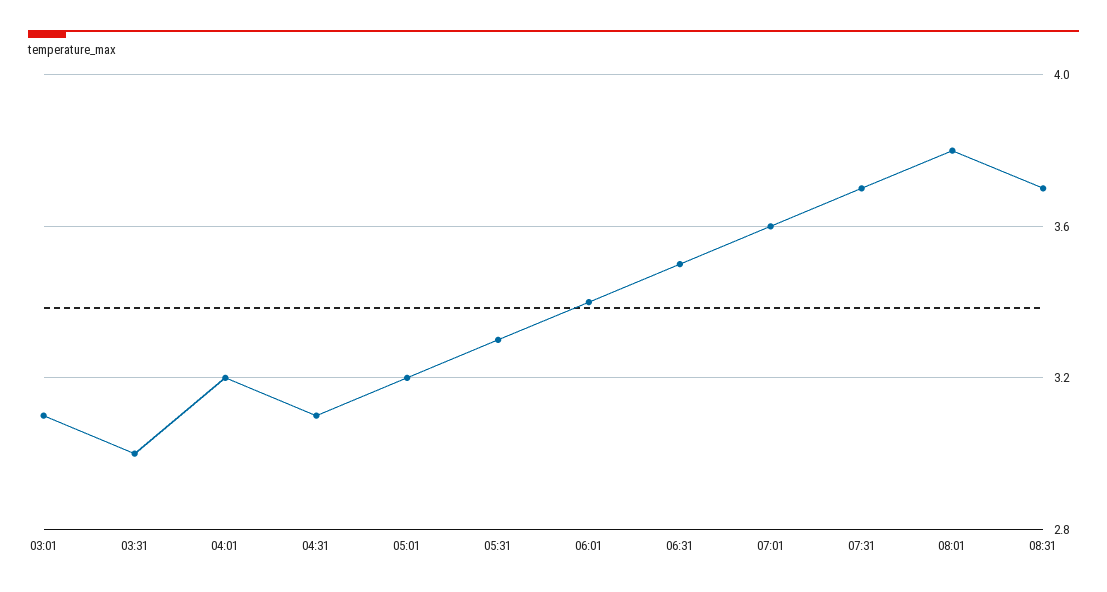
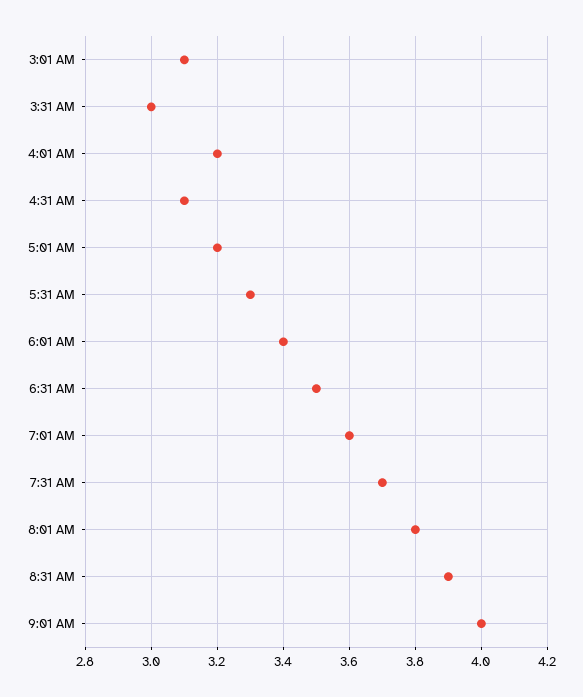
08:31: 3.7 -> 3.9
9:01 AM: none -> 4

